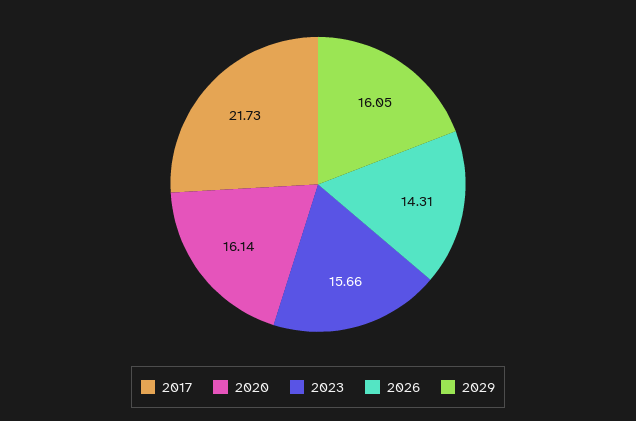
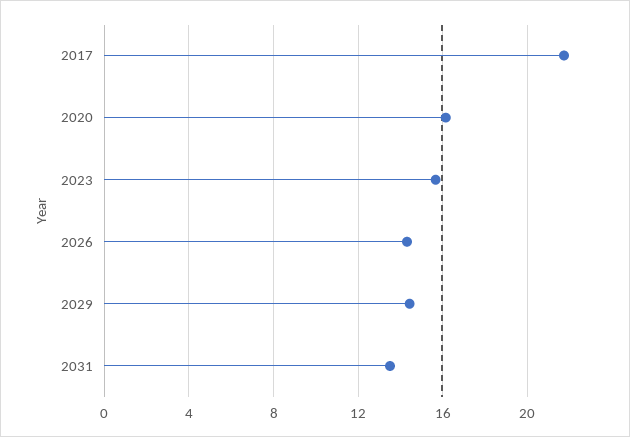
2029: 16.05 -> 14.5
2031: none -> 13.5

